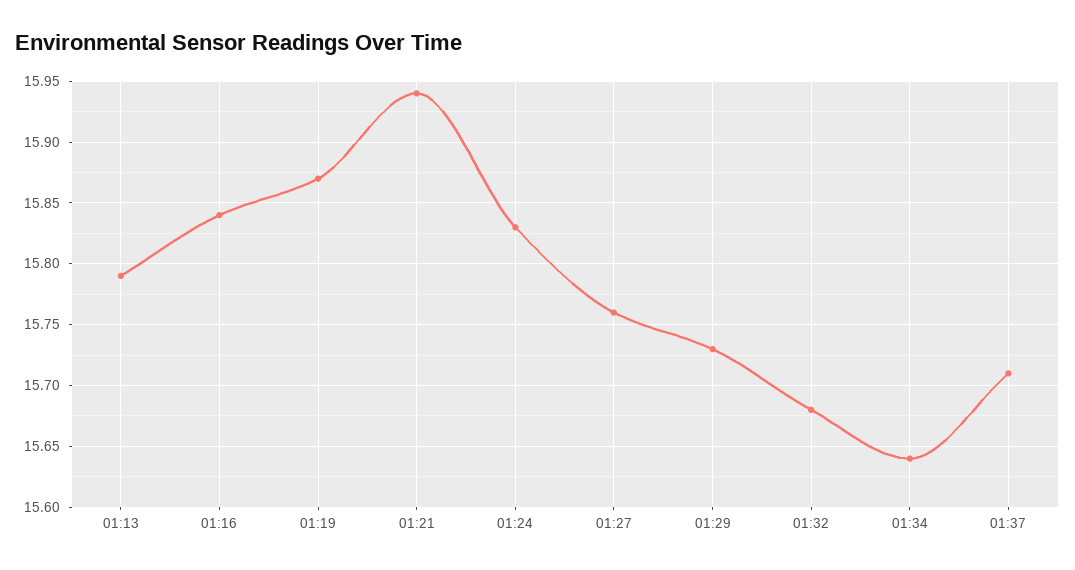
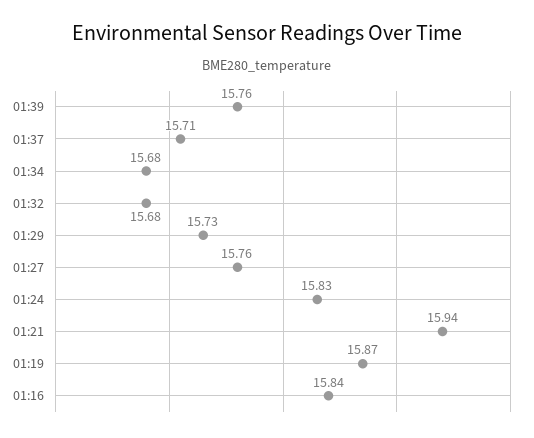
01:13: 15.79 -> none
01:34: 15.64 -> 15.68
01:39: none -> 15.76

